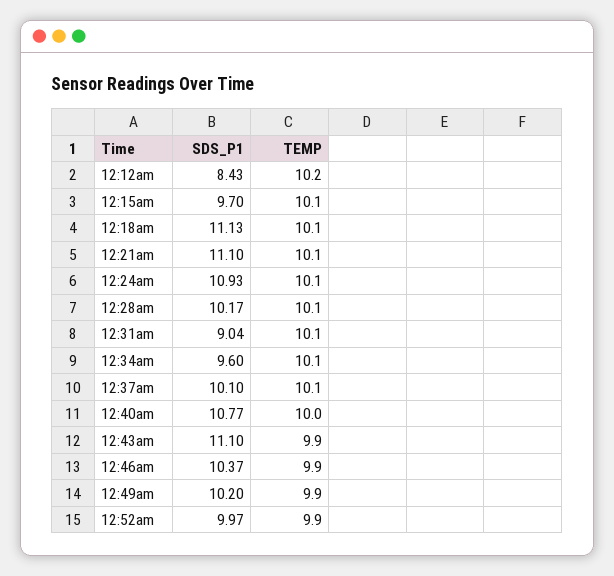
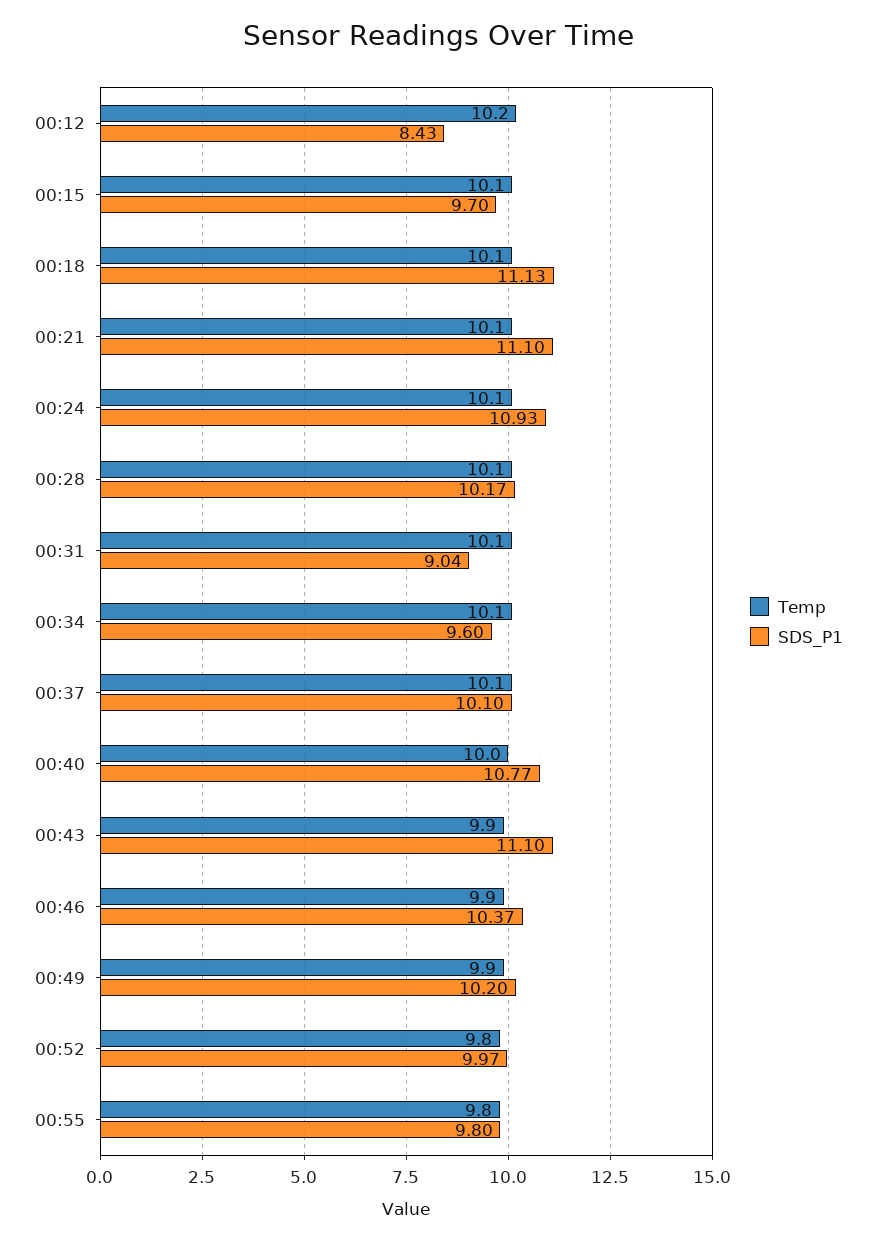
TEMP, 12:52am: 9.9 -> 9.8
TEMP, 00:55: none -> 9.8
SDS_P1, 00:55: none -> 9.8

